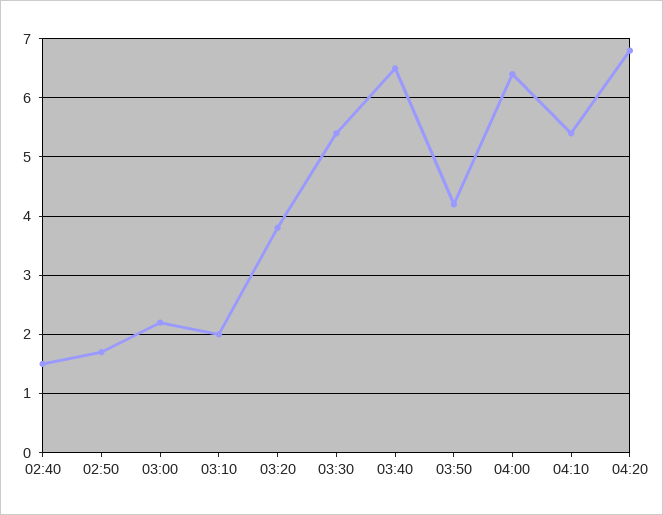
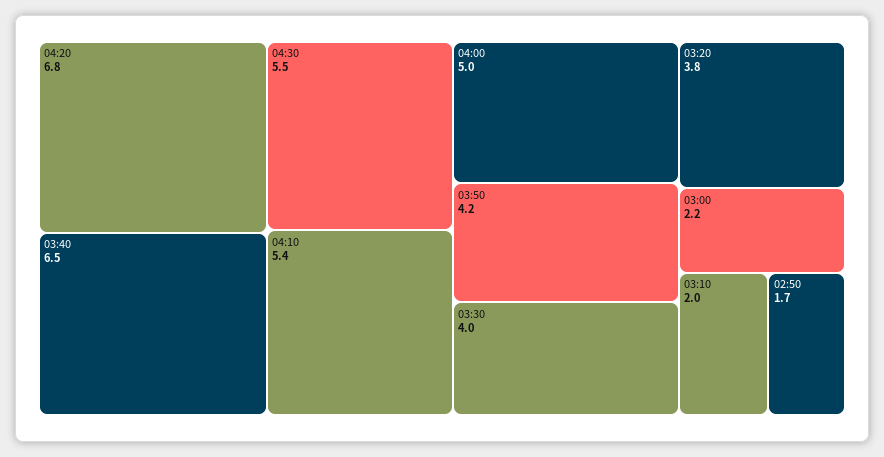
02:40: 1.5 -> none
03:30: 5.5 -> 4
04:00: 6.5 -> 5
04:30: none -> 5.5

